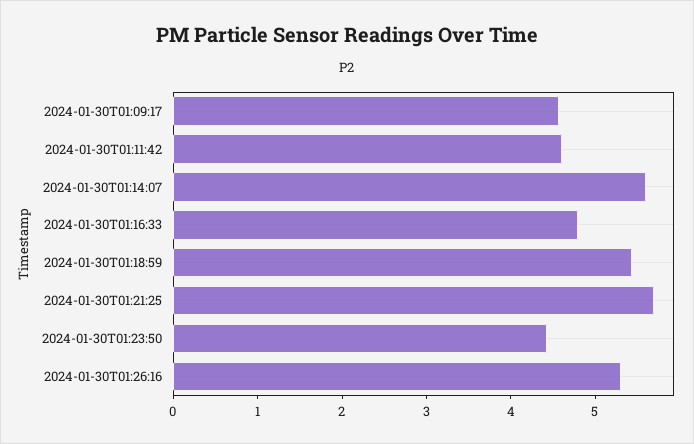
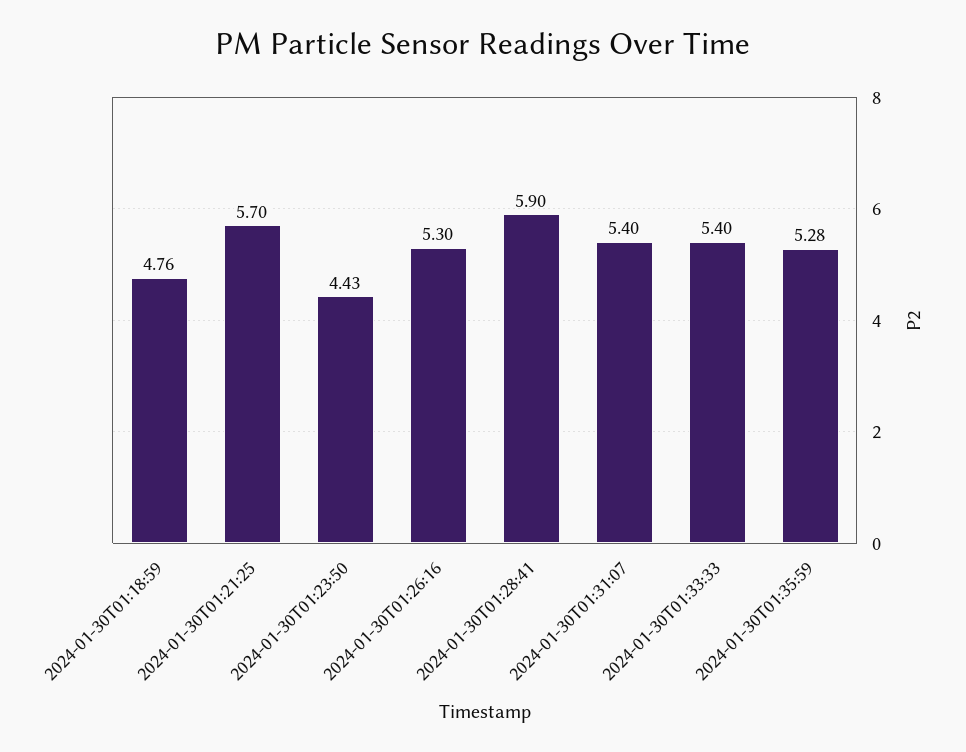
2024-01-30T01:09:17: 4.6 -> none
2024-01-30T01:11:42: 4.6 -> none
2024-01-30T01:14:07: 5.6 -> none
2024-01-30T01:16:33: 4.8 -> none
2024-01-30T01:18:59: 5.4 -> 4.76
2024-01-30T01:28:41: none -> 5.9
2024-01-30T01:31:07: none -> 5.4
2024-01-30T01:33:33: none -> 5.4
2024-01-30T01:35:59: none -> 5.28

